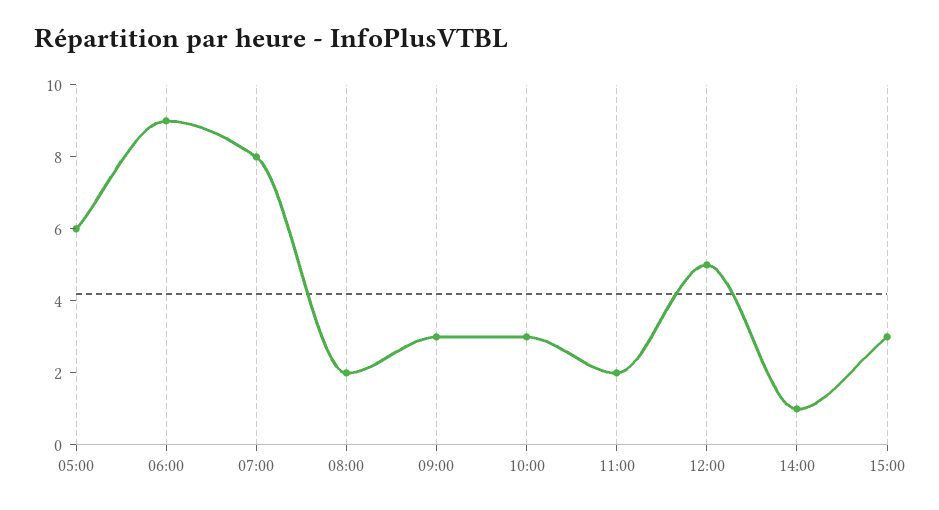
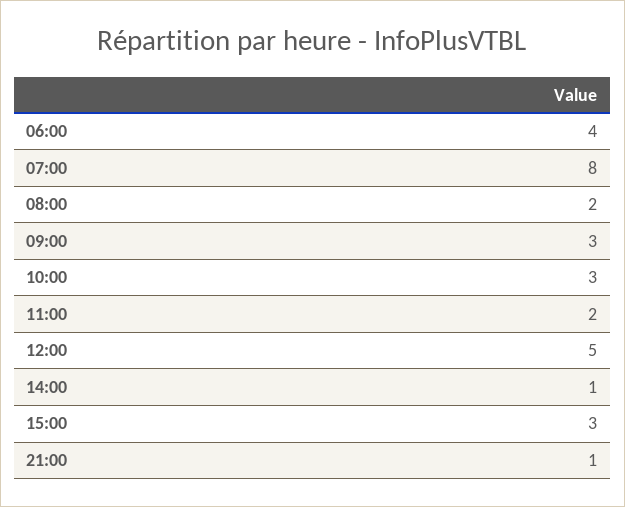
05:00: 6 -> none
06:00: 9 -> 4
21:00: none -> 1

